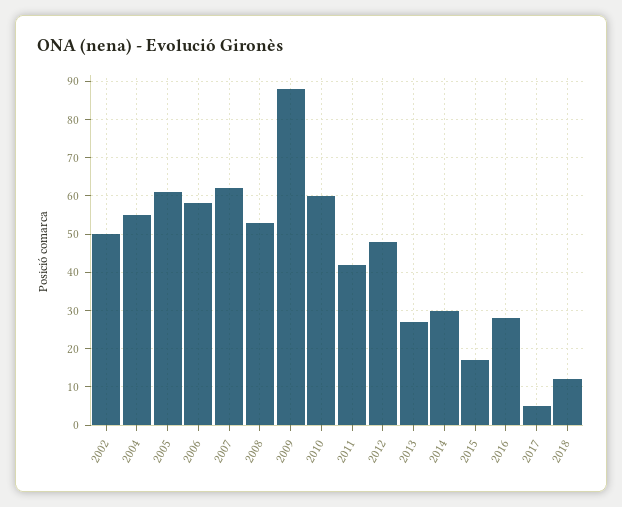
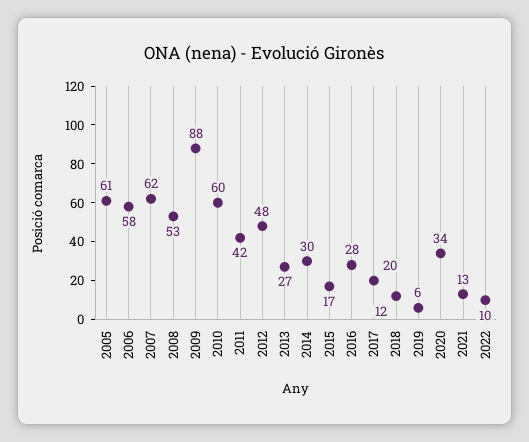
2002: 50 -> none
2004: 55 -> none
2017: 5 -> 20
2019: none -> 6
2020: none -> 34
2021: none -> 13
2022: none -> 10

